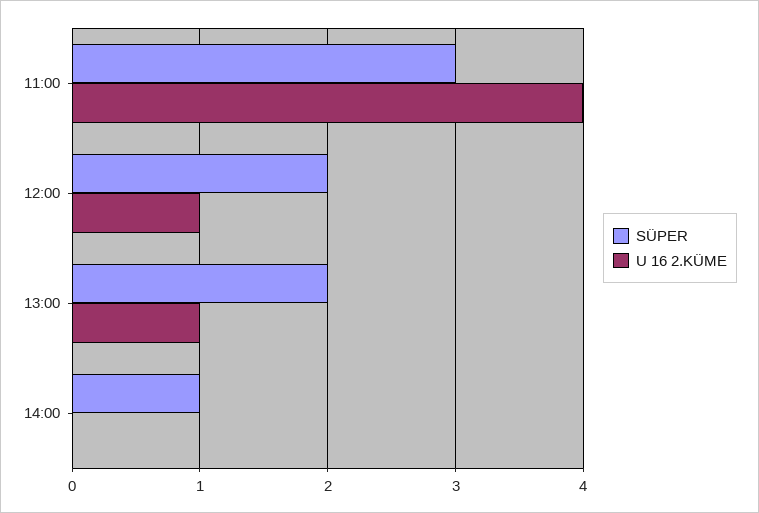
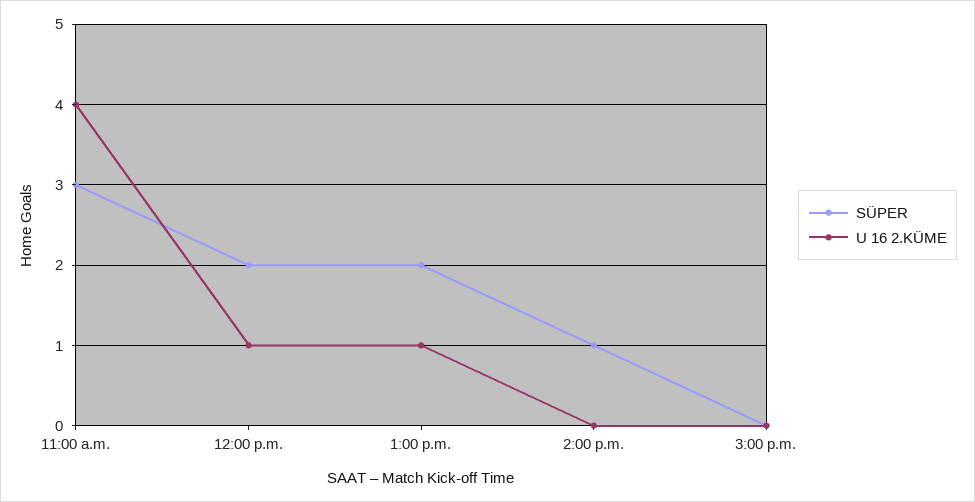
SÜPER, 3:00 p.m.: none -> 0
U 16 2.KÜME, 3:00 p.m.: none -> 0

